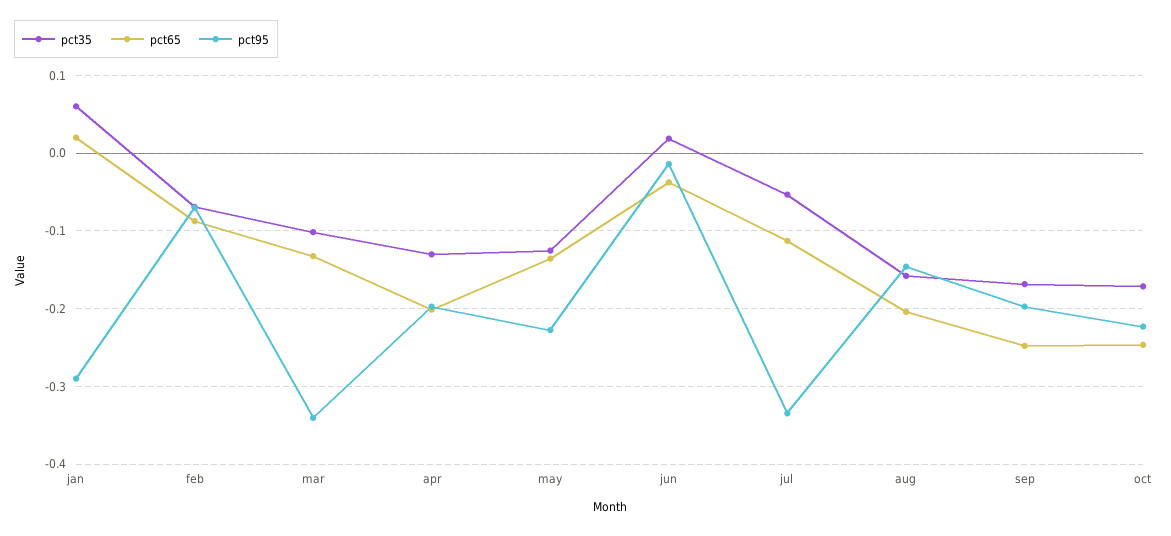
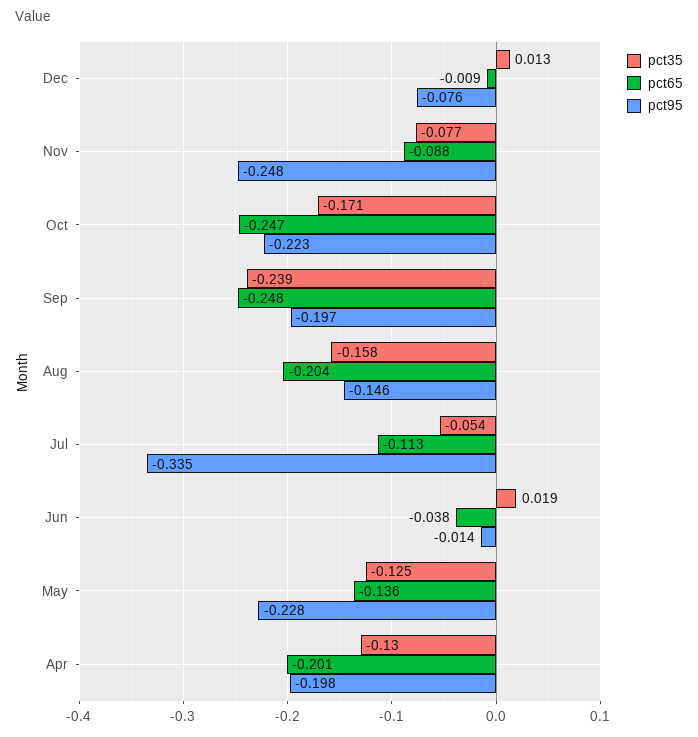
pct35, jan: 0.06 -> none
pct65, jan: 0.02 -> none
pct95, jan: -0.29 -> none
pct35, feb: -0.07 -> none
pct65, feb: -0.09 -> none
pct95, feb: -0.07 -> none
pct35, mar: -0.1 -> none
pct65, mar: -0.13 -> none
pct95, mar: -0.34 -> none
pct35, sep: -0.17 -> -0.239
pct35, Dec: none -> 0.013
pct65, Dec: none -> -0.009
pct95, Dec: none -> -0.076
pct35, Nov: none -> -0.077
pct65, Nov: none -> -0.088
pct95, Nov: none -> -0.248

